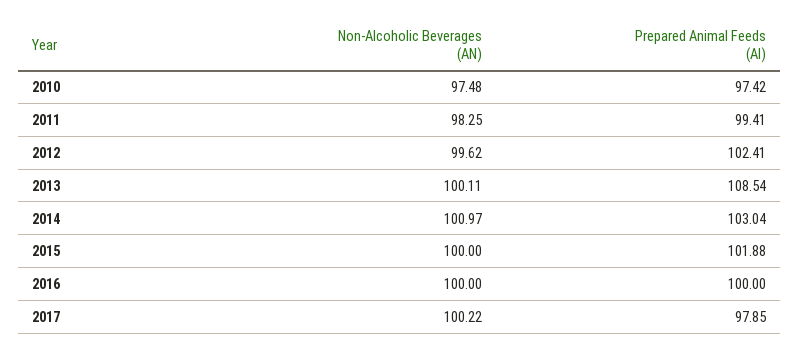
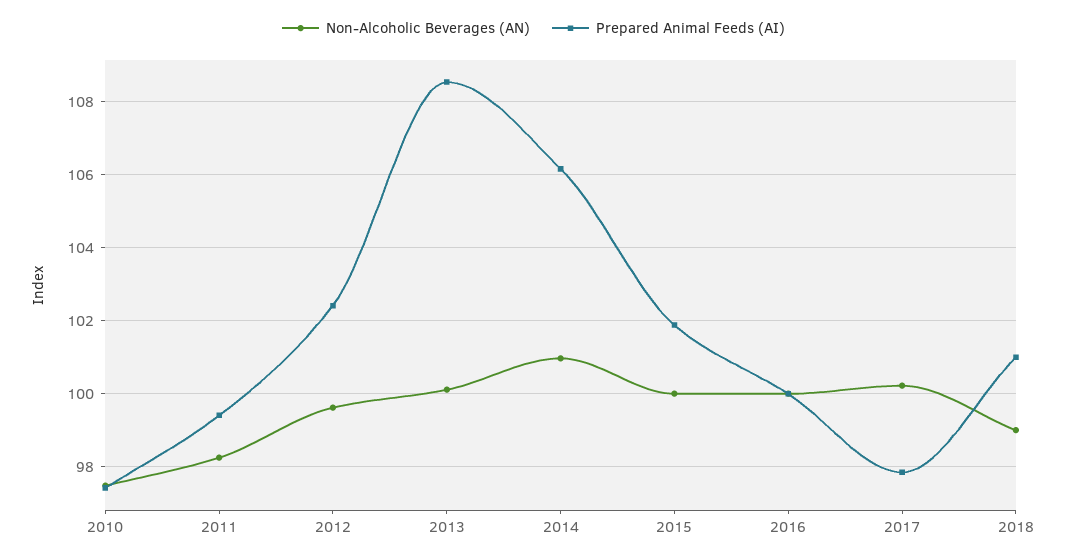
Prepared Animal Feeds (AI), 2014: 103.04 -> 106.2
Non-Alcoholic Beverages (AN), 2018: none -> 99
Prepared Animal Feeds (AI), 2018: none -> 101

